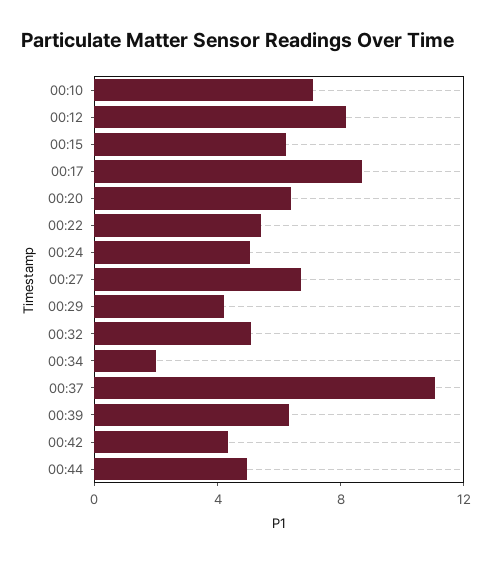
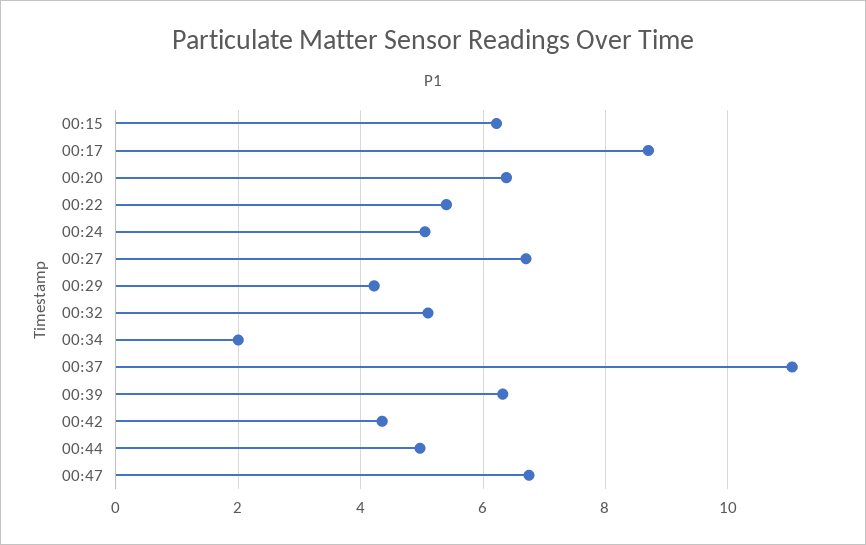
00:10: 7 -> none
00:12: 8 -> none
00:47: none -> 6.8

